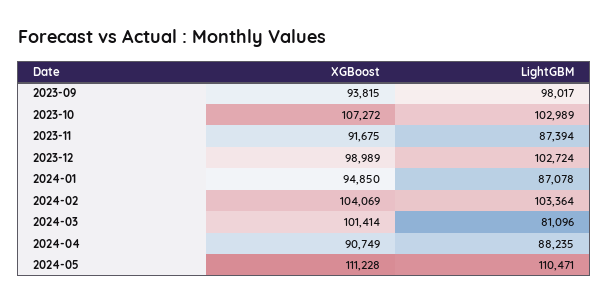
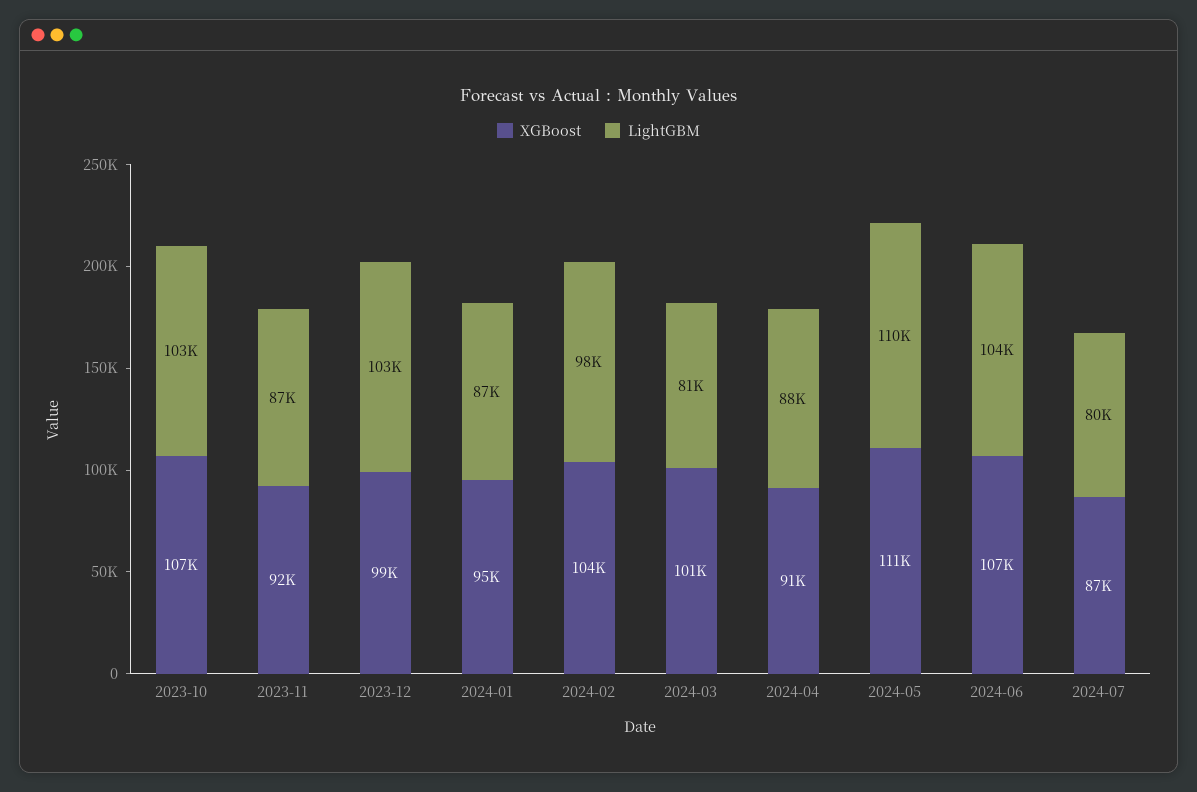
XGBoost, 2023-09: 93815 -> none
LightGBM, 2023-09: 98017 -> none
LightGBM, 2024-02: 103364 -> 98000
XGBoost, 2024-06: none -> 107000
LightGBM, 2024-06: none -> 104000
XGBoost, 2024-07: none -> 87000
LightGBM, 2024-07: none -> 80000

